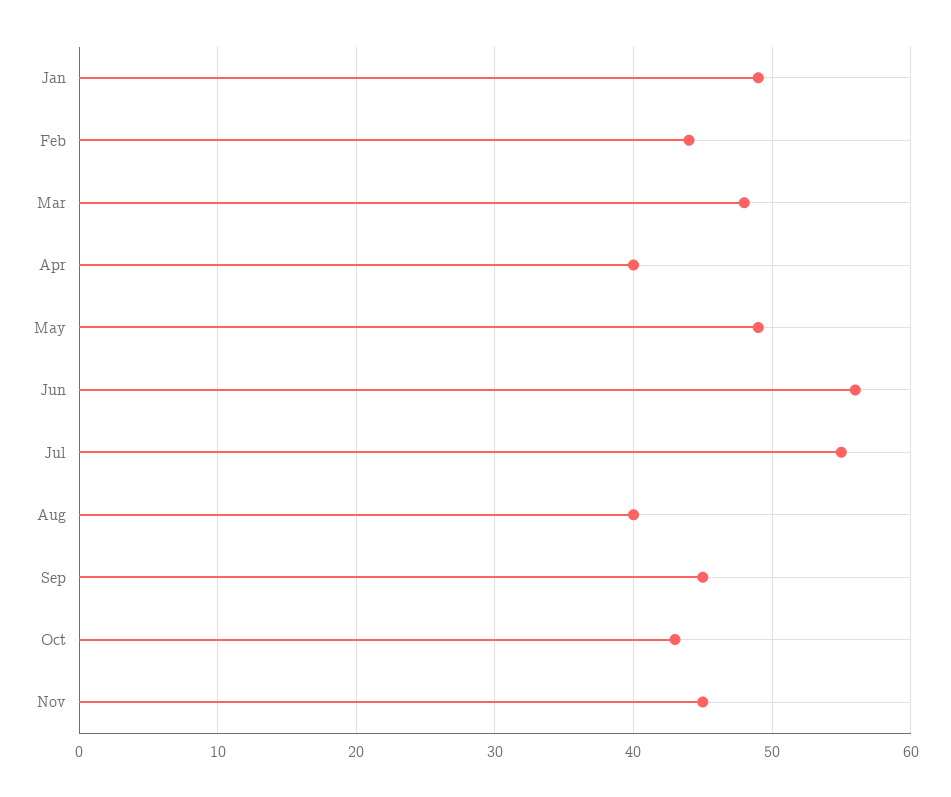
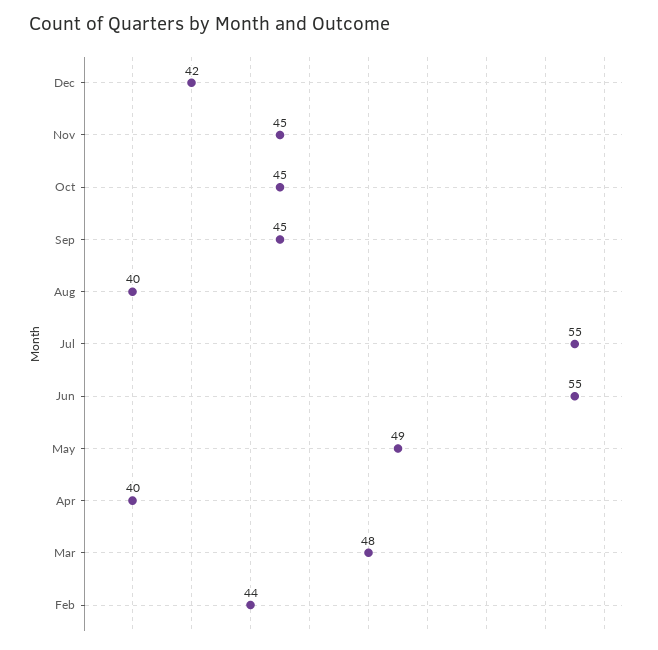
Jan: 49 -> none
Jun: 56 -> 55
Oct: 43 -> 45
Dec: none -> 42

